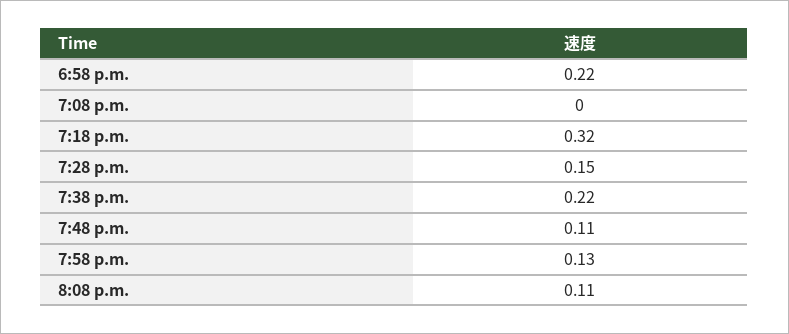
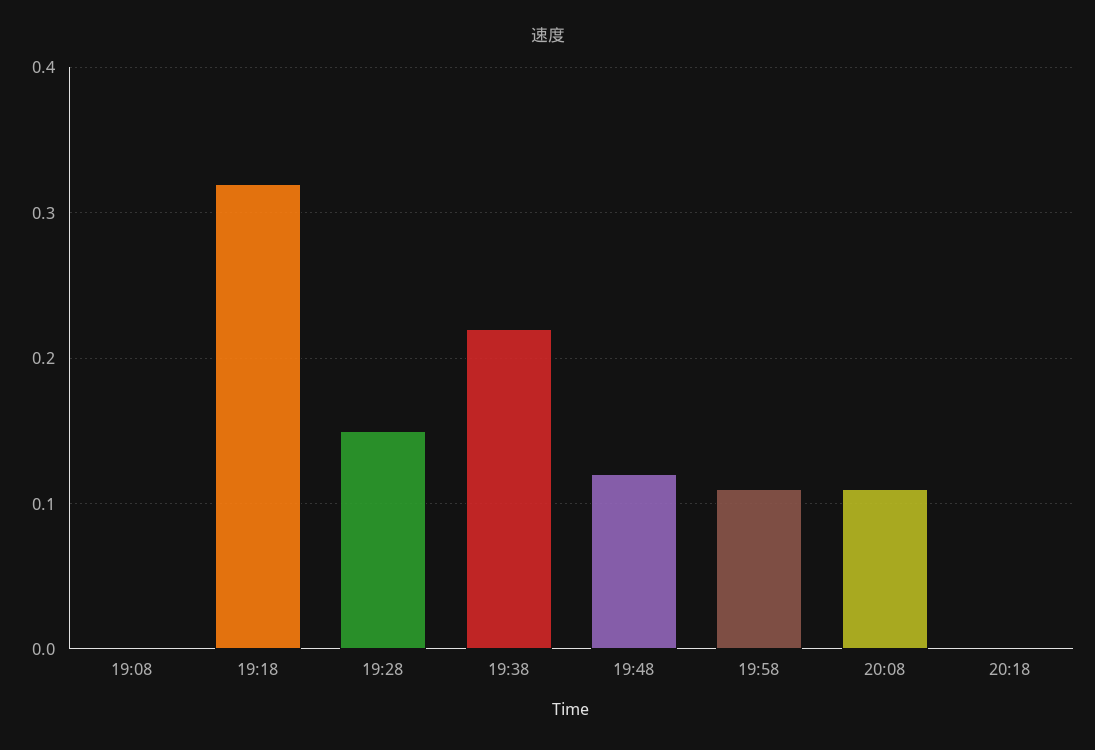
6:58 p.m.: 0.22 -> none
7:48 p.m.: 0.11 -> 0.12
7:58 p.m.: 0.13 -> 0.11
20:18: none -> 0

